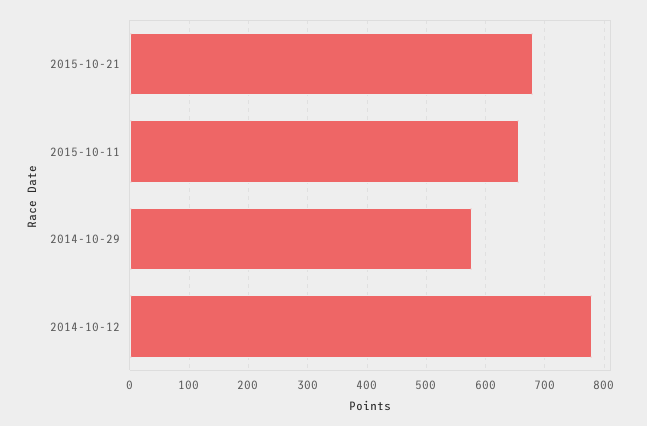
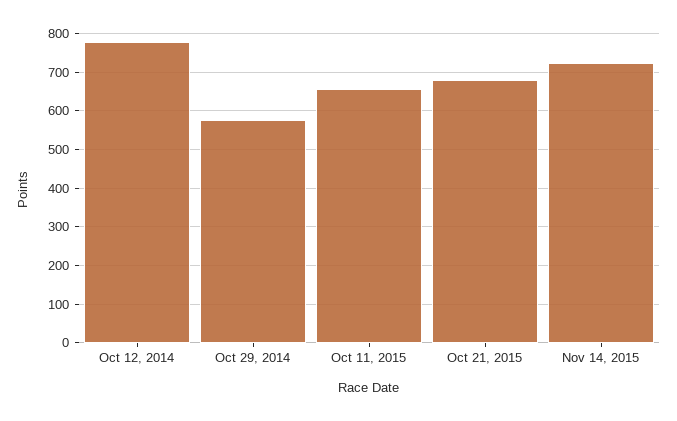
Nov 14, 2015: none -> 720

